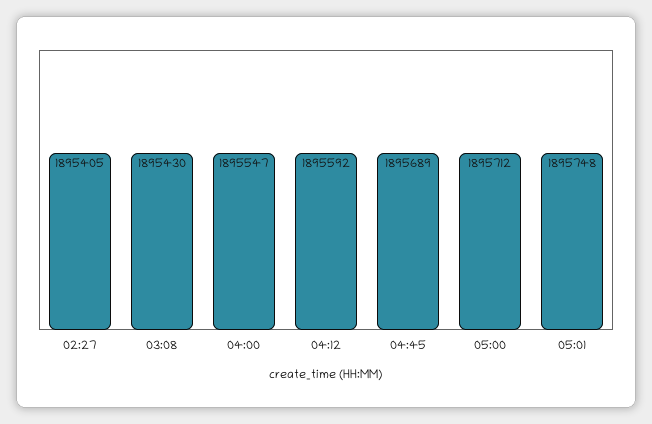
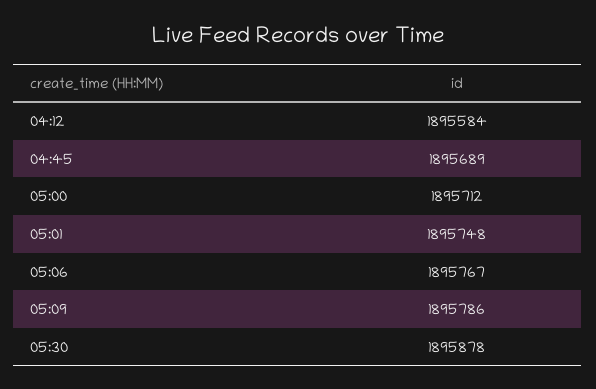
02:27: 1895405 -> none
03:08: 1895430 -> none
04:00: 1895547 -> none
04:12: 1895592 -> 1895584
05:06: none -> 1895767
05:09: none -> 1895786
05:30: none -> 1895878

